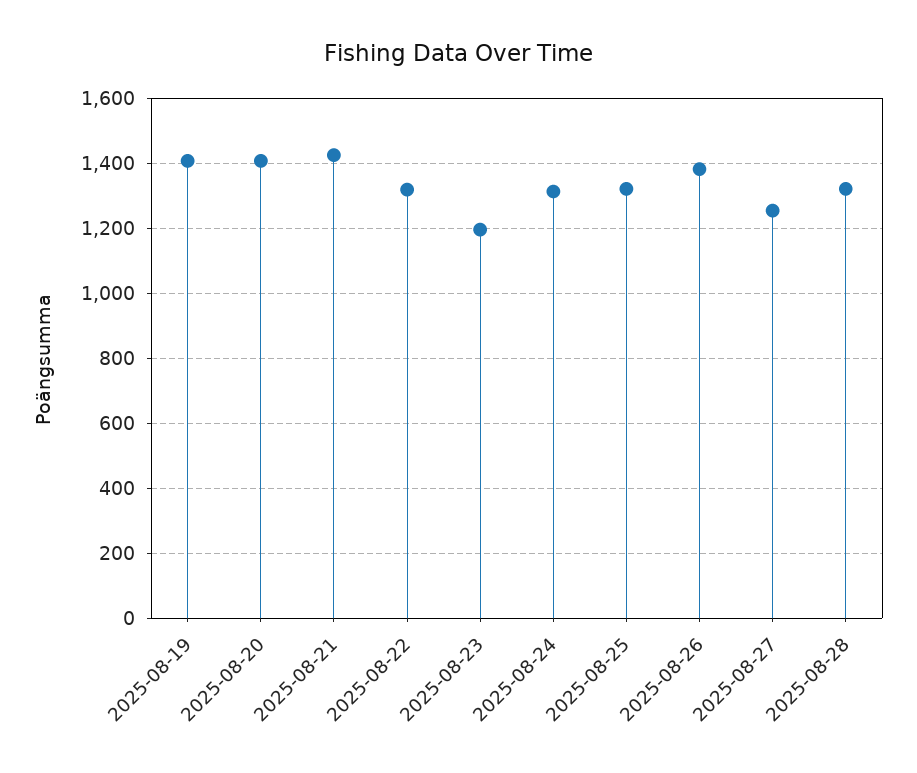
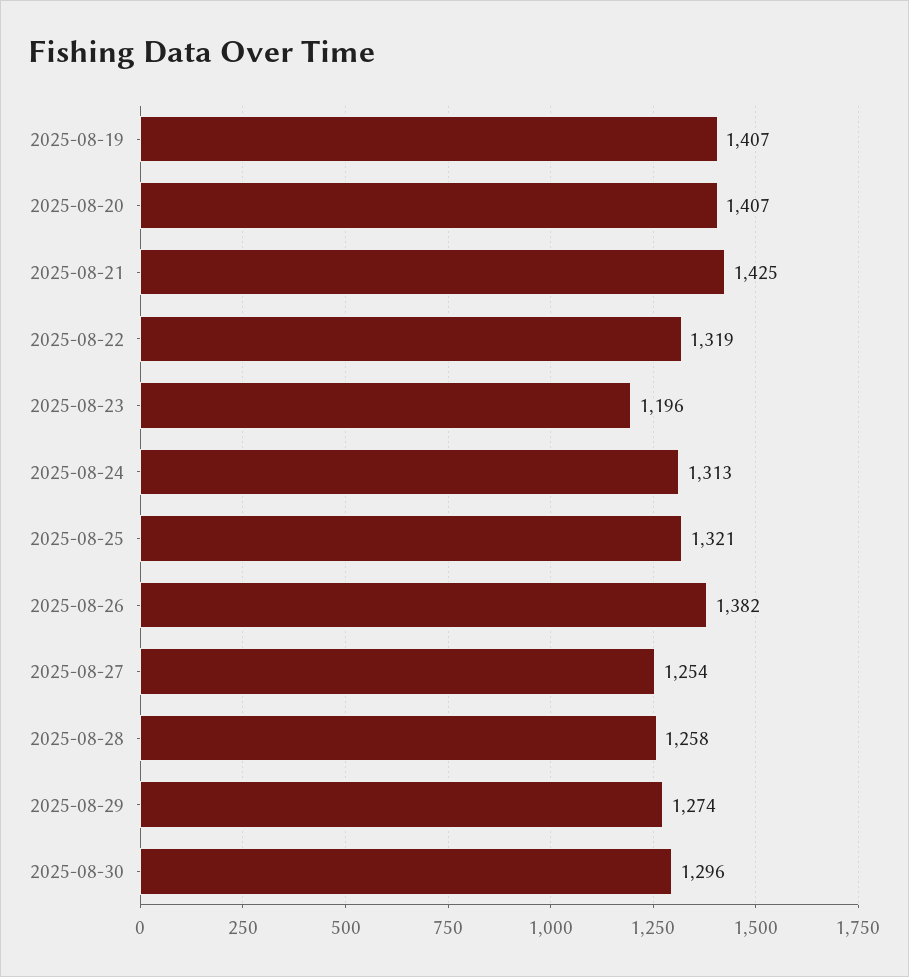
2025-08-28: 1320 -> 1258
2025-08-29: none -> 1274
2025-08-30: none -> 1296

